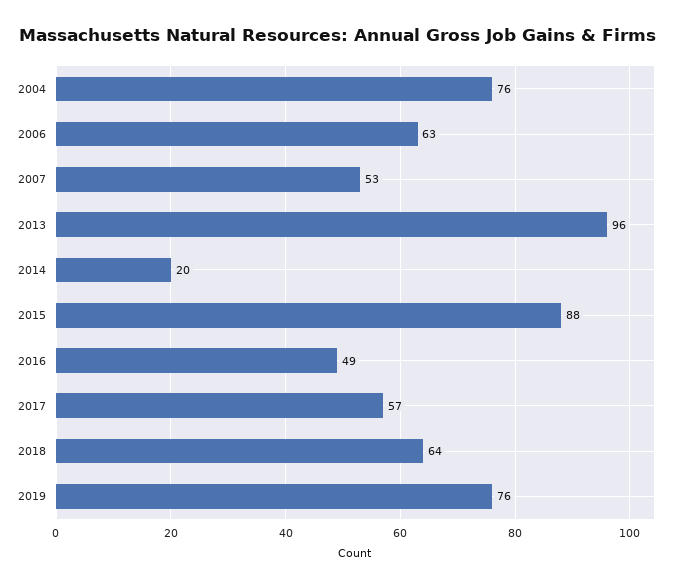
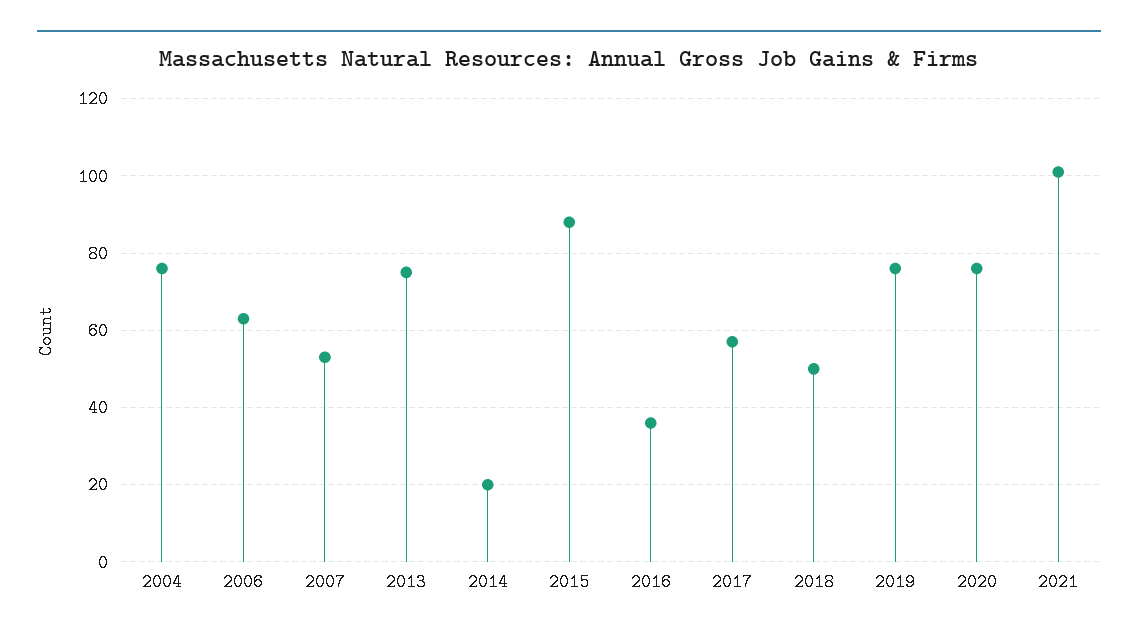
2013: 96 -> 75
2016: 49 -> 35
2018: 64 -> 50
2020: none -> 75
2021: none -> 100

